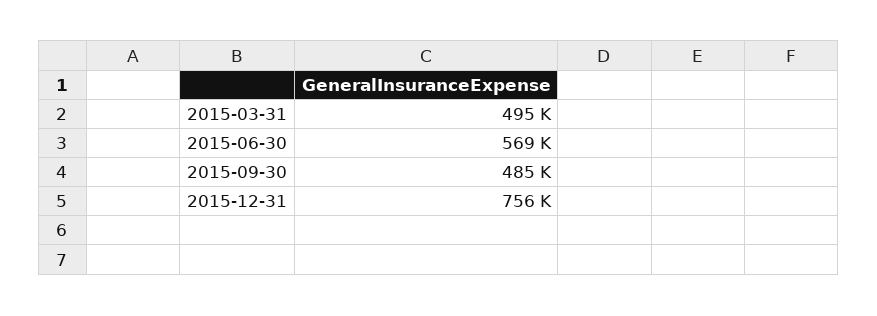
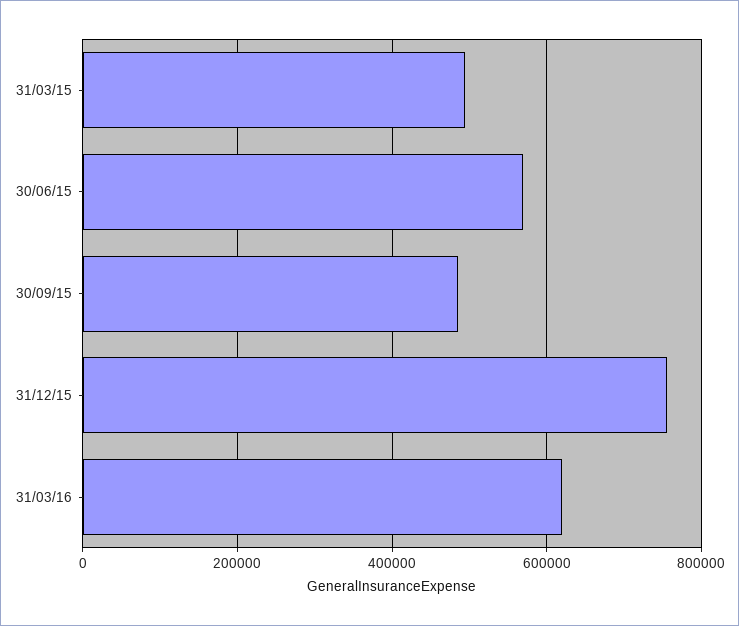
31/03/16: none -> 620000

